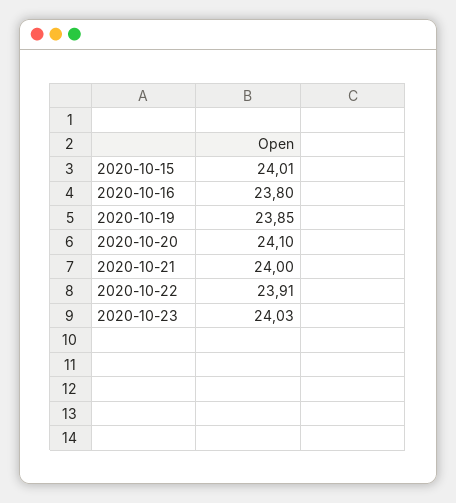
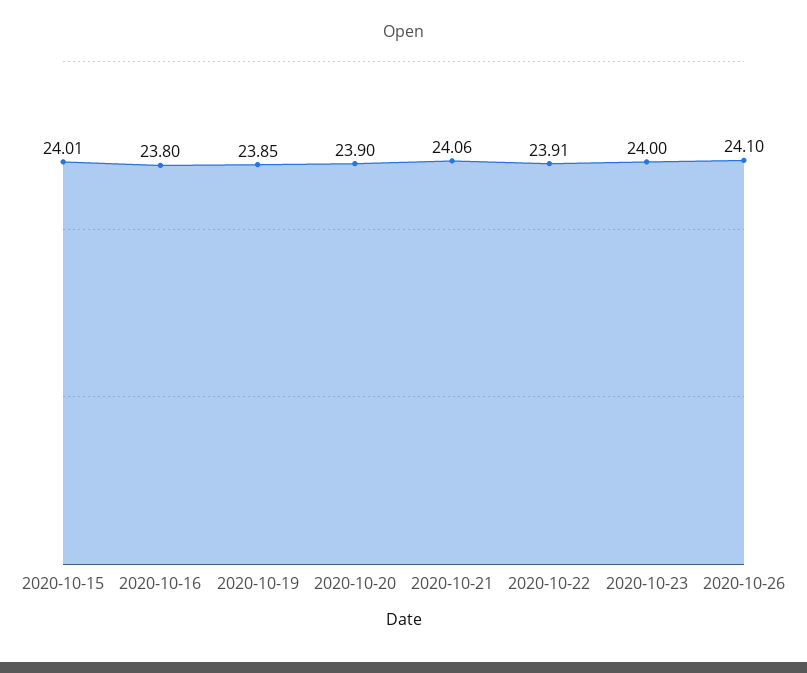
2020-10-20: 24.1 -> 23.9
2020-10-21: 24 -> 24.06
2020-10-23: 24.03 -> 24
2020-10-26: none -> 24.1

